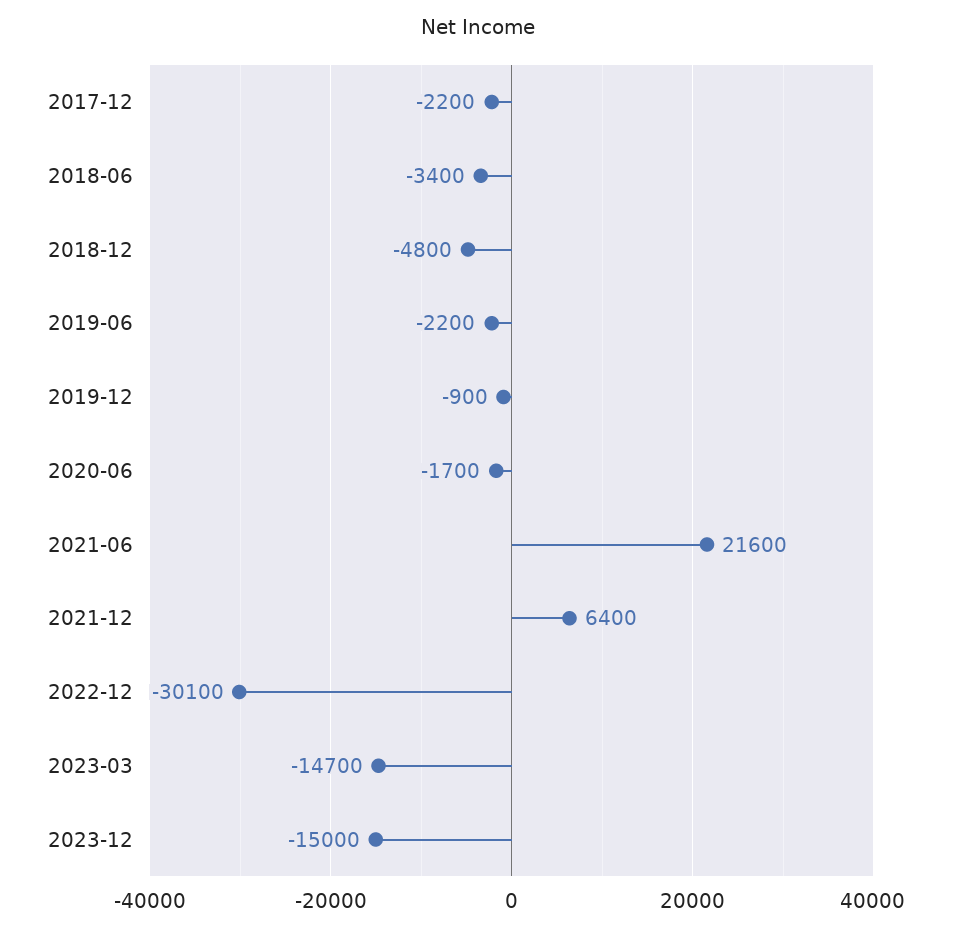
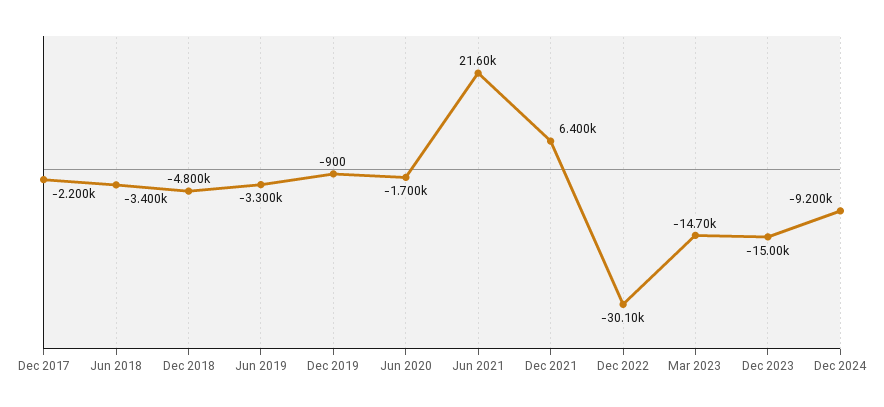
2019-06: -2200 -> -3300
Dec 2024: none -> -9200

